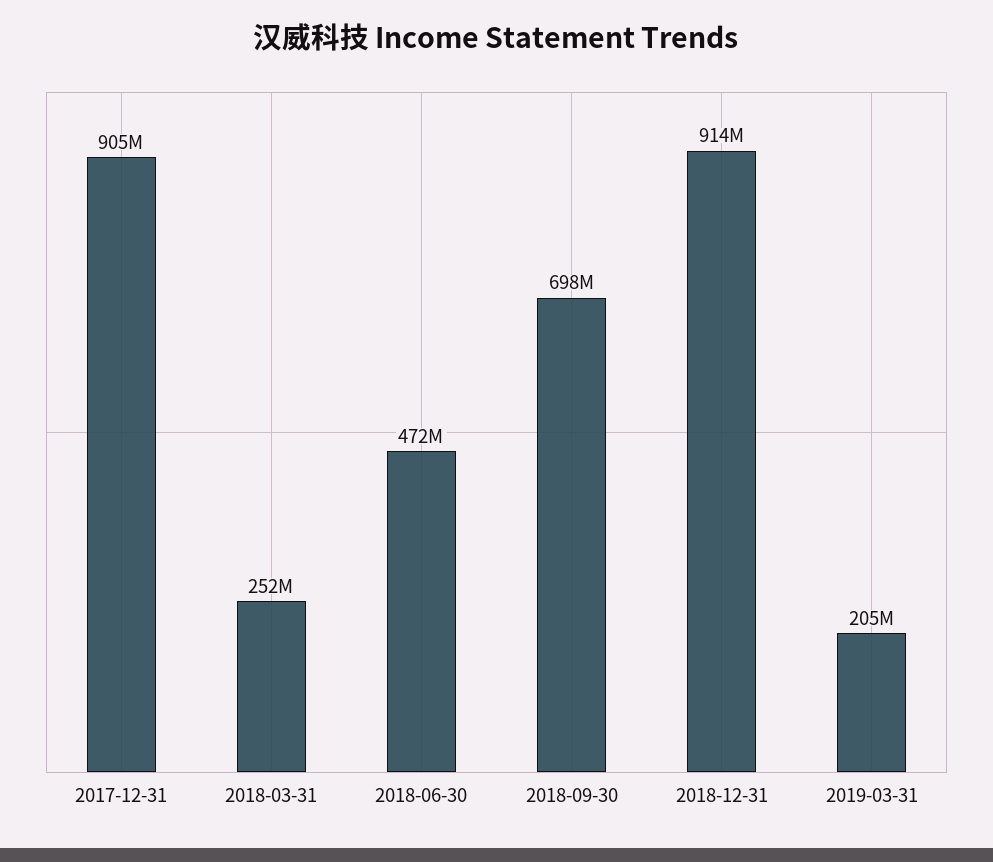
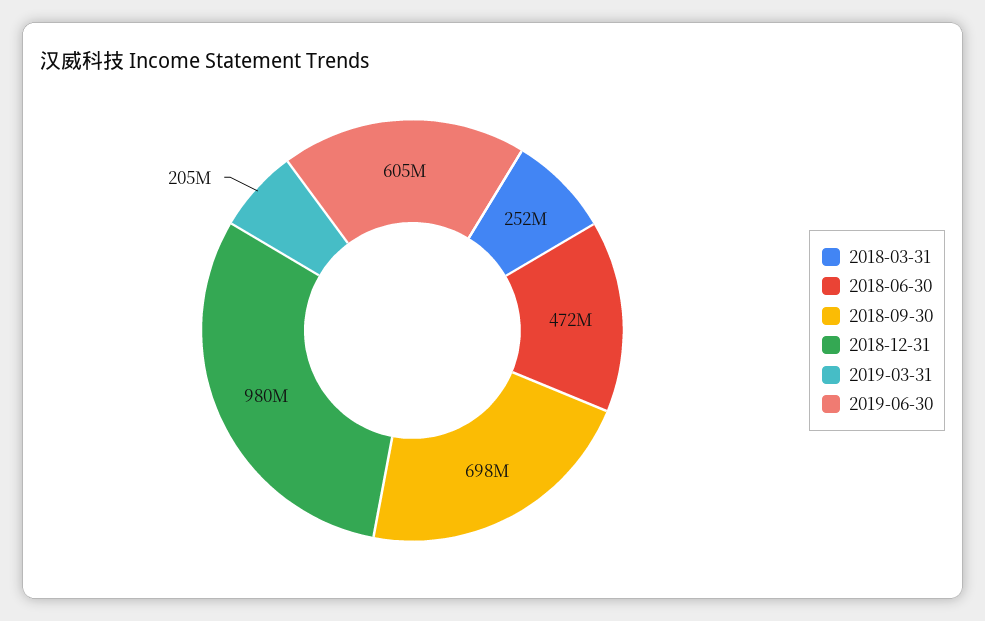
2017-12-31: 905000000 -> none
2018-12-31: 914000000 -> 980000000
2019-06-30: none -> 605000000

